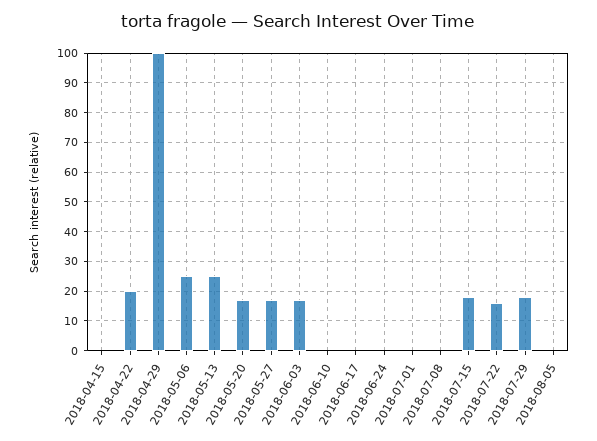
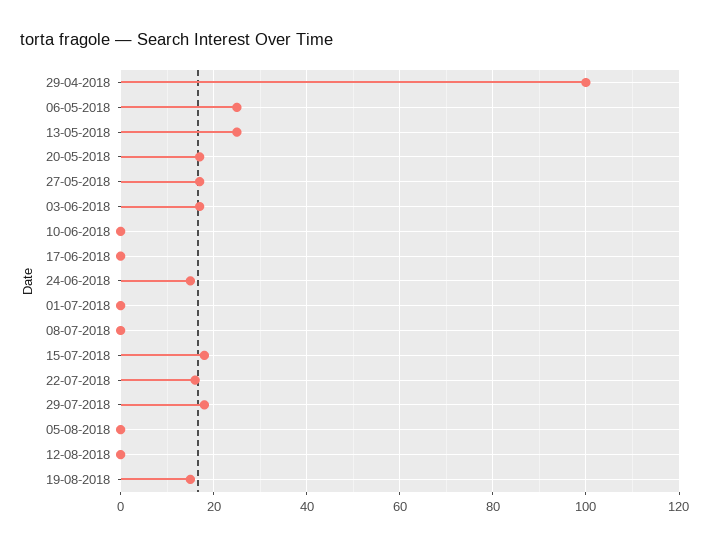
2018-04-15: 0 -> none
2018-04-22: 20 -> none
2018-06-24: 0 -> 15
12-08-2018: none -> 0
19-08-2018: none -> 15

